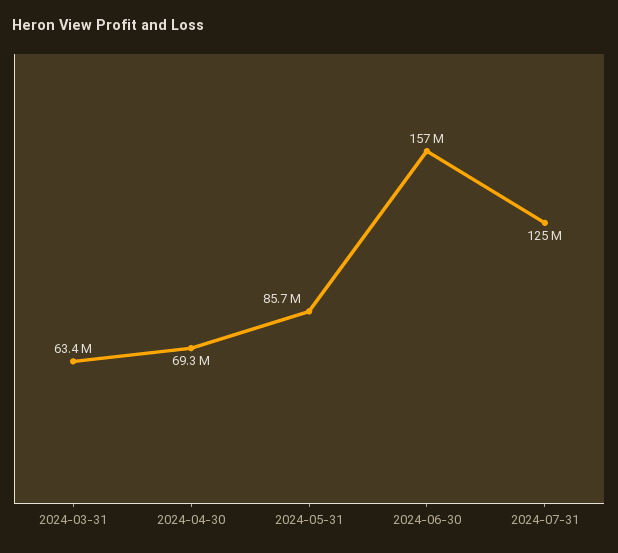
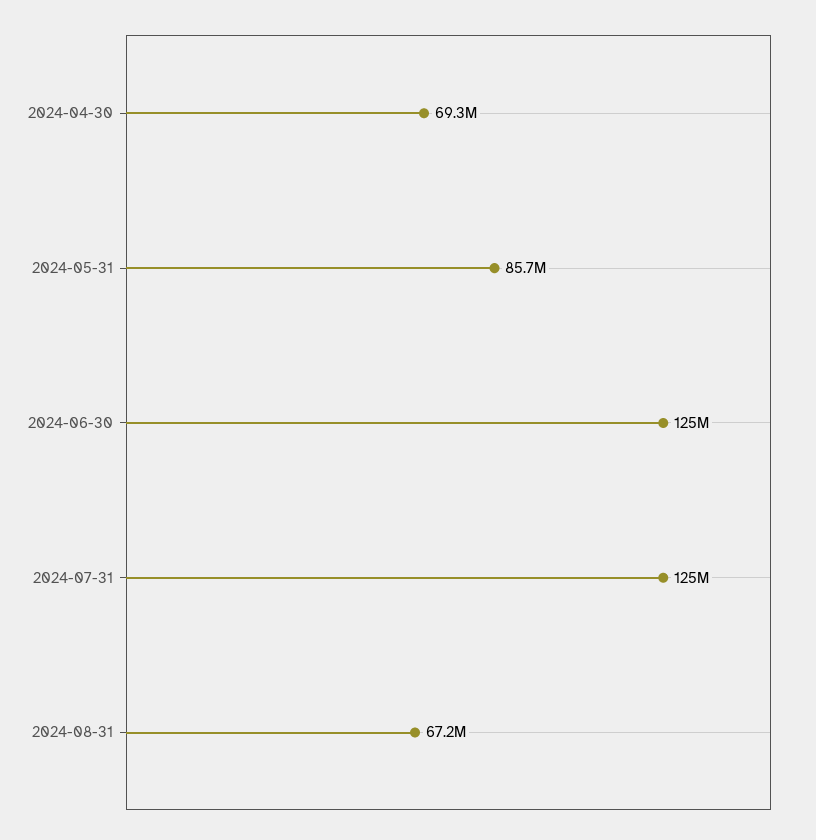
2024-03-31: 63400000 -> none
2024-06-30: 157000000 -> 125000000
2024-08-31: none -> 67200000

